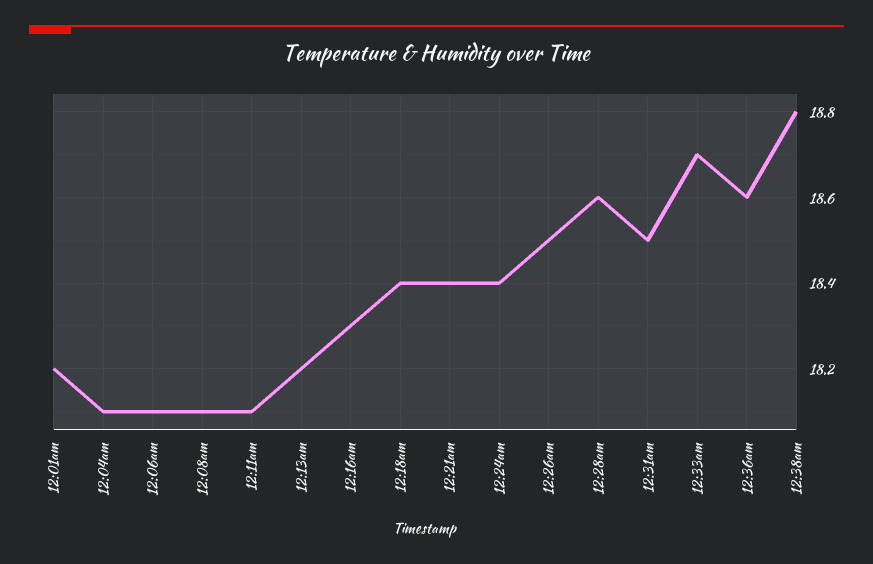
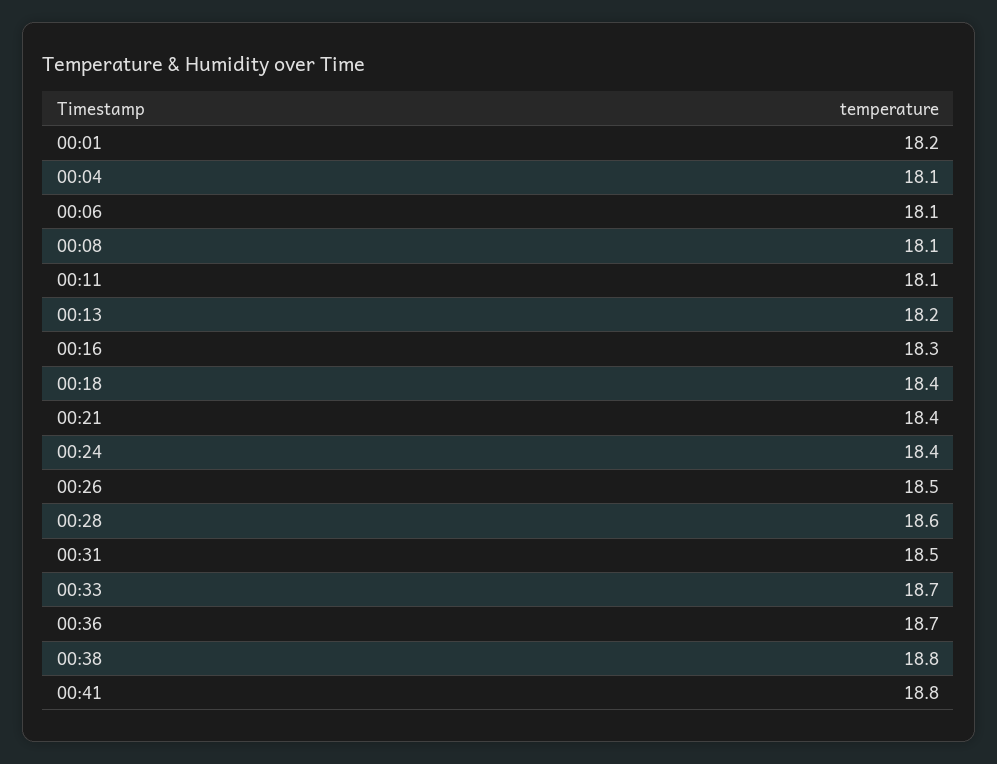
12:36am: 18.6 -> 18.7
00:41: none -> 18.8

